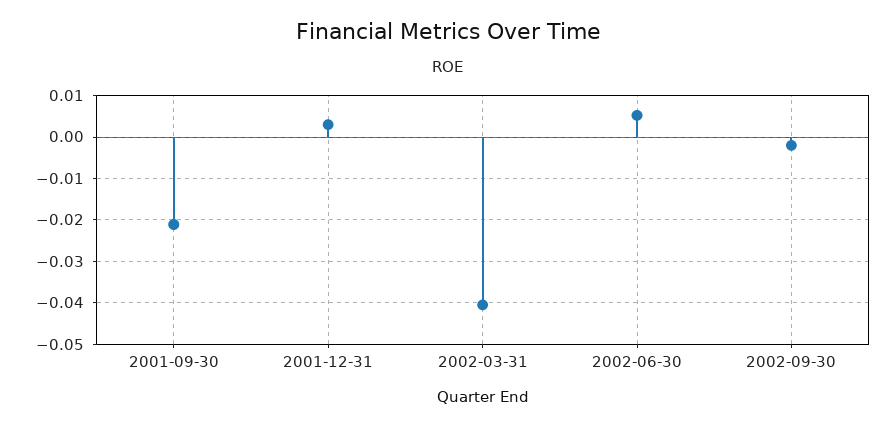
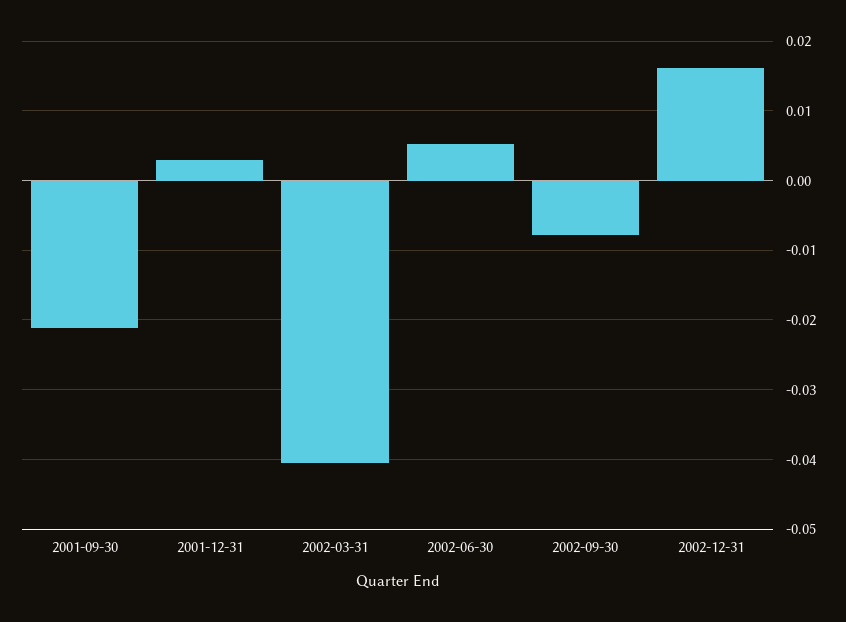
2002-09-30: -0.002 -> -0.008
2002-12-31: none -> 0.016

